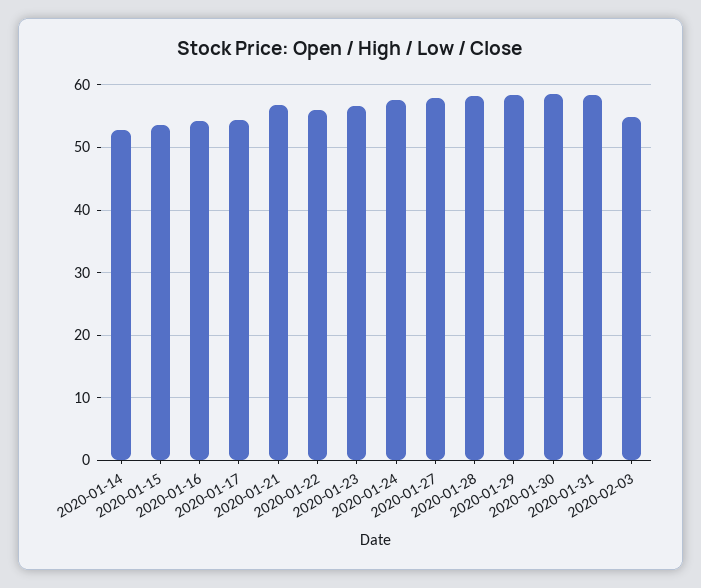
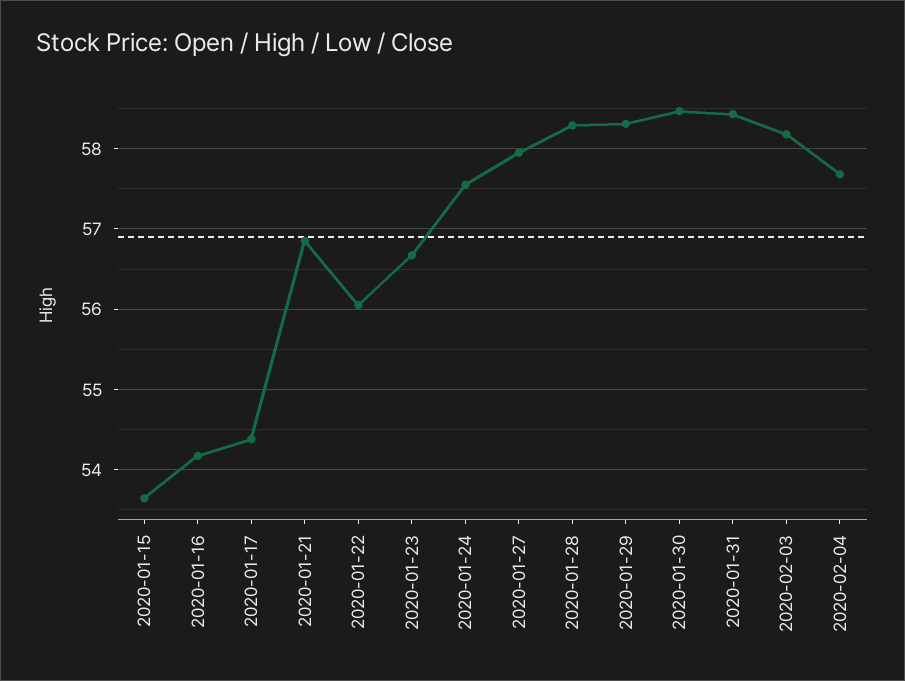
2020-01-14: 53 -> none
2020-02-03: 55 -> 58.2
2020-02-04: none -> 57.7

